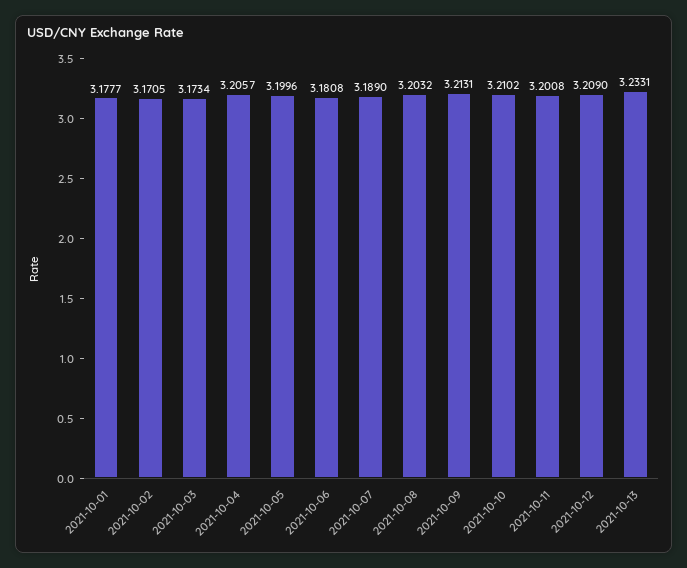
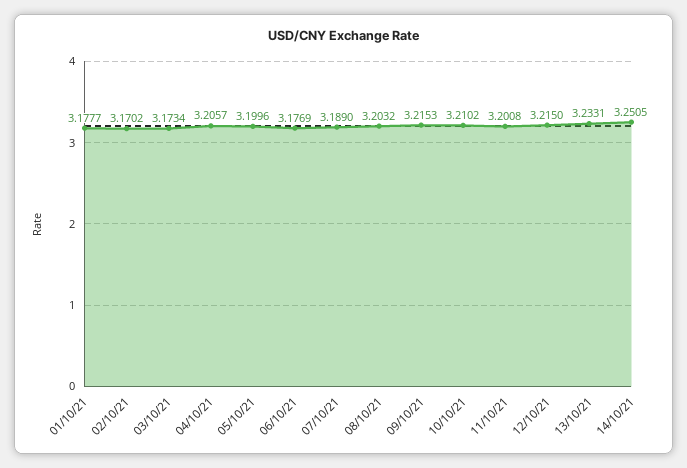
2021-10-02: 3.1705 -> 3.1702
2021-10-06: 3.1808 -> 3.1769
2021-10-09: 3.2131 -> 3.2153
2021-10-12: 3.209 -> 3.215
14/10/21: none -> 3.2505

